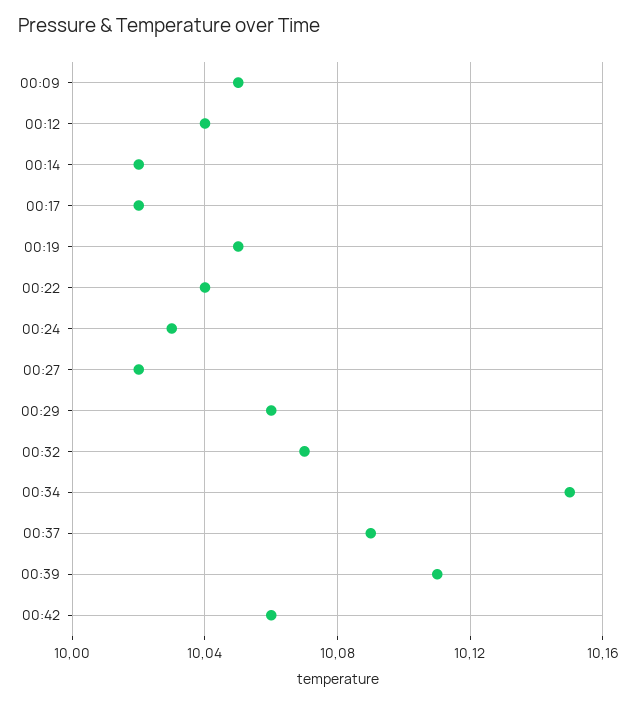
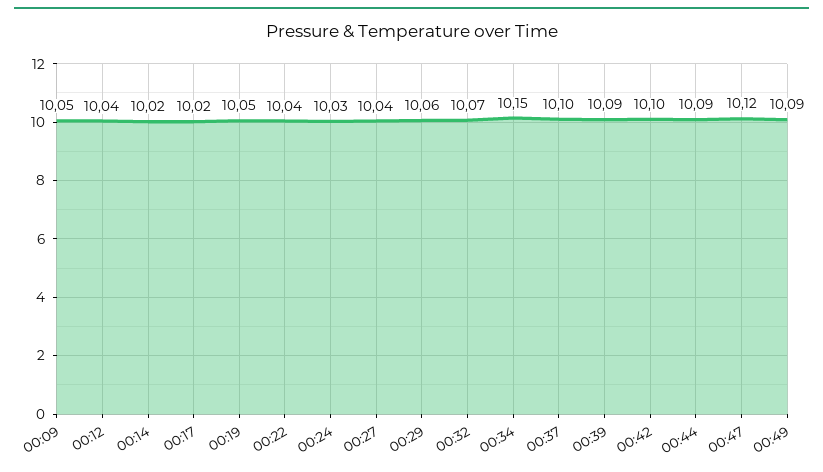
00:27: 10.02 -> 10.04
00:37: 10.09 -> 10.1
00:39: 10.11 -> 10.09
00:42: 10.06 -> 10.1
00:44: none -> 10.09
00:47: none -> 10.12
00:49: none -> 10.09

